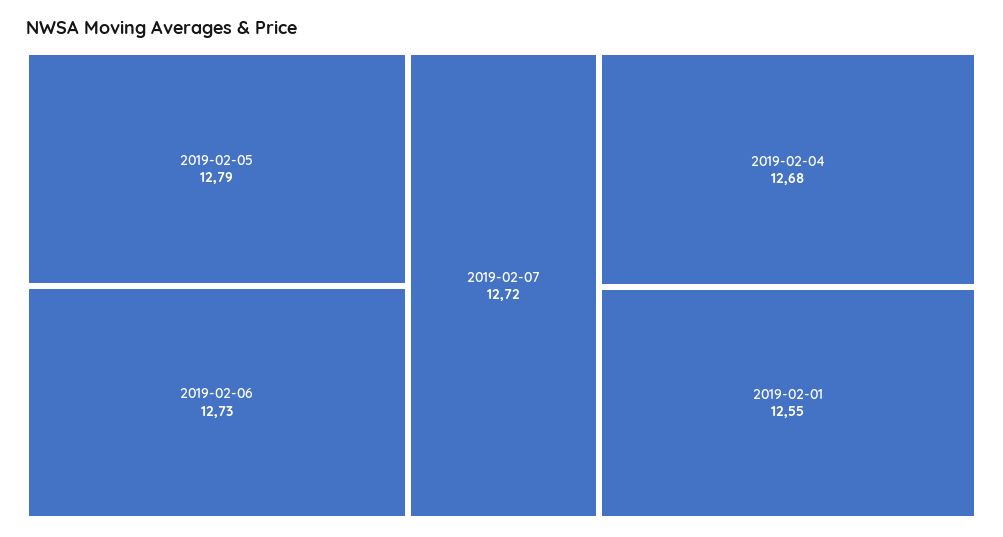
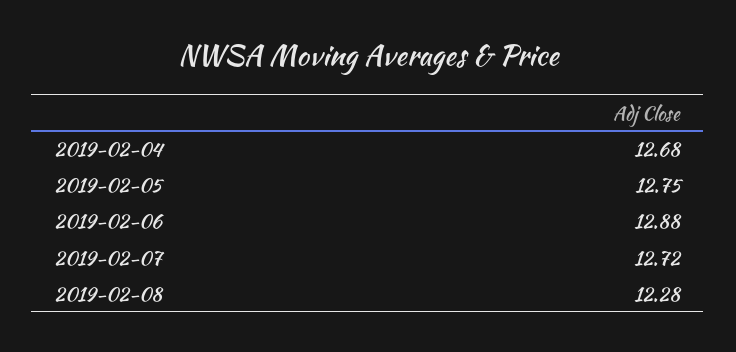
2019-02-05: 12.79 -> 12.75
2019-02-06: 12.73 -> 12.88
2019-02-01: 12.55 -> none
2019-02-08: none -> 12.28

